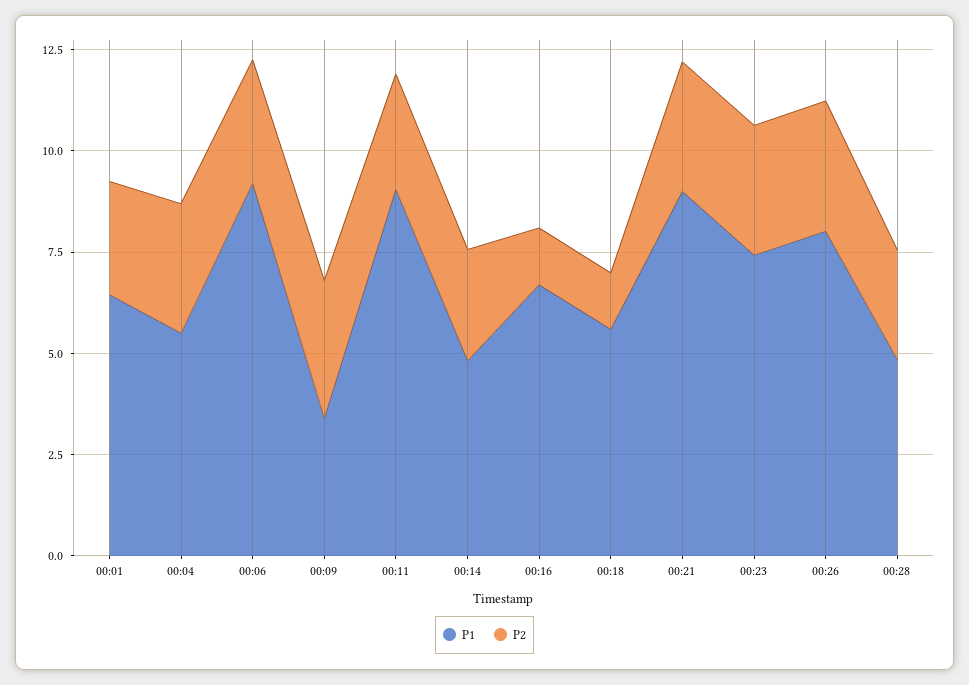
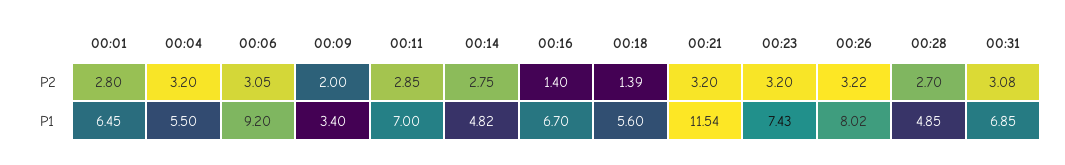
P2, 00:09: 3.5 -> 2
P1, 00:11: 9 -> 7
P1, 00:21: 9 -> 11.54
P2, 00:31: none -> 3.08
P1, 00:31: none -> 6.85

